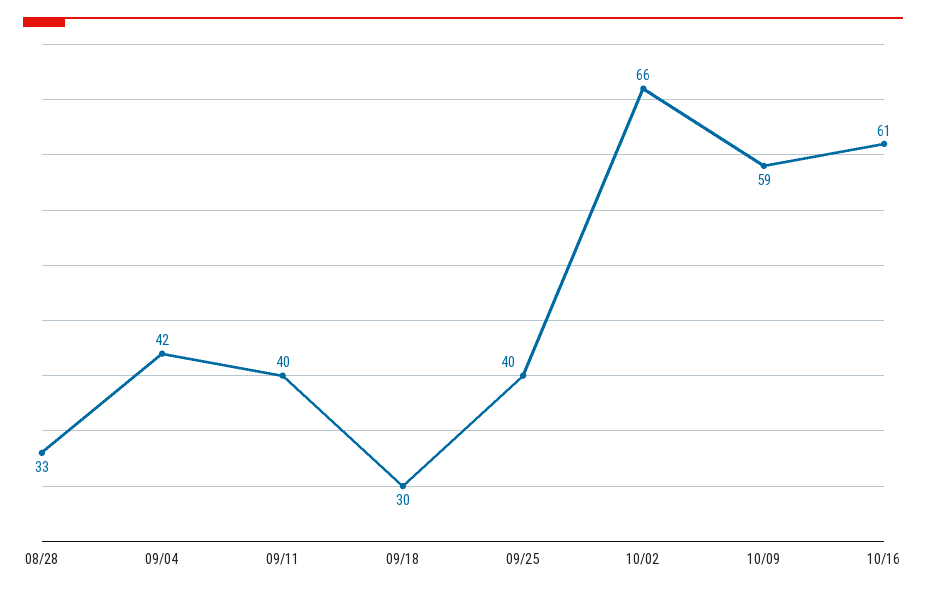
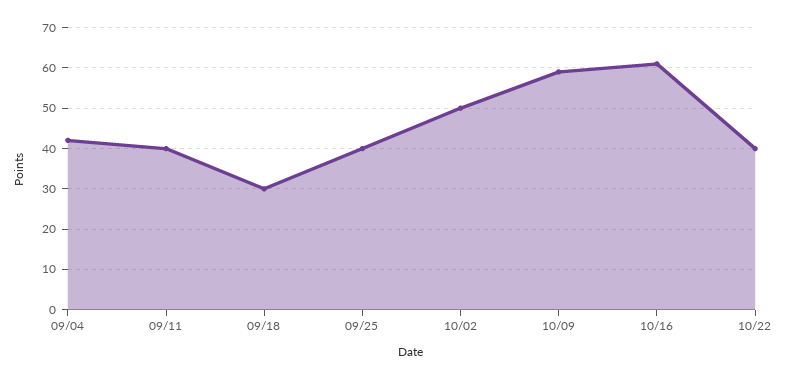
08/28: 33 -> none
10/02: 66 -> 50
10/22: none -> 40

